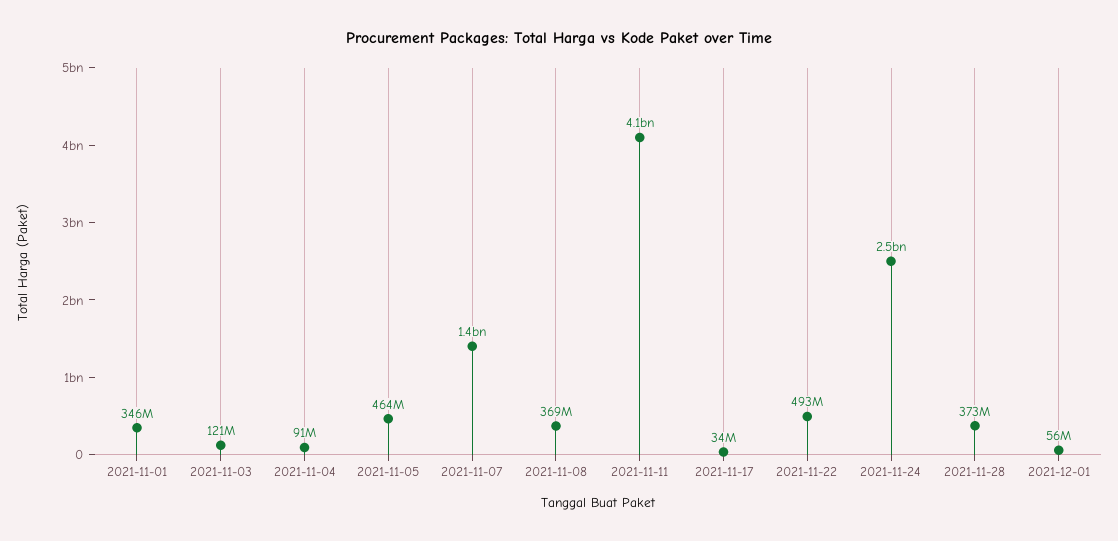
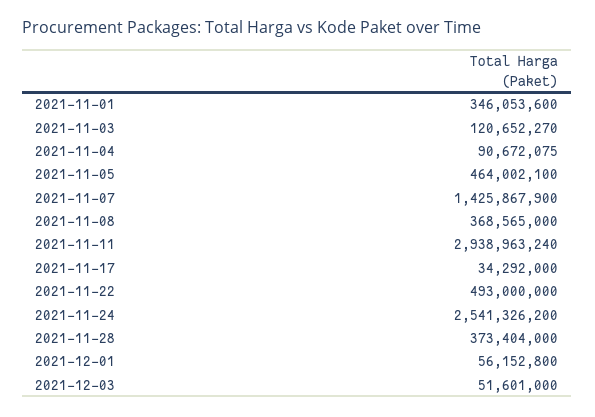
2021-11-11: 4100000000 -> 2938963240
2021-12-03: none -> 51601000

